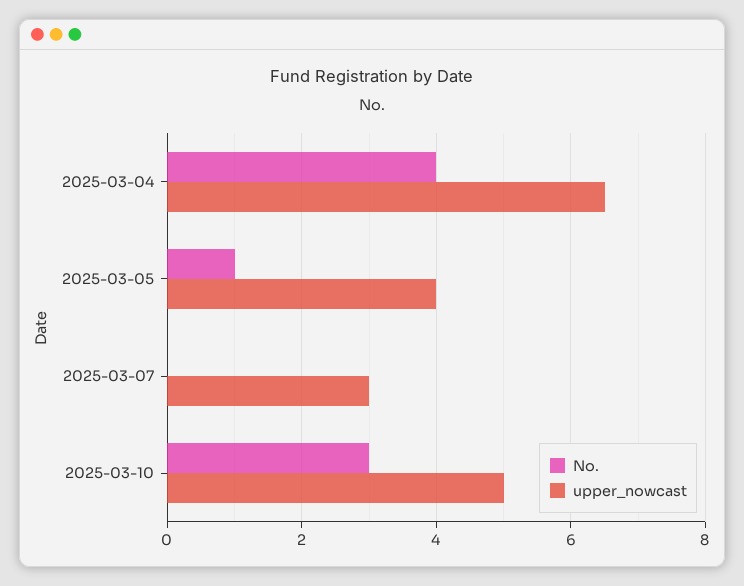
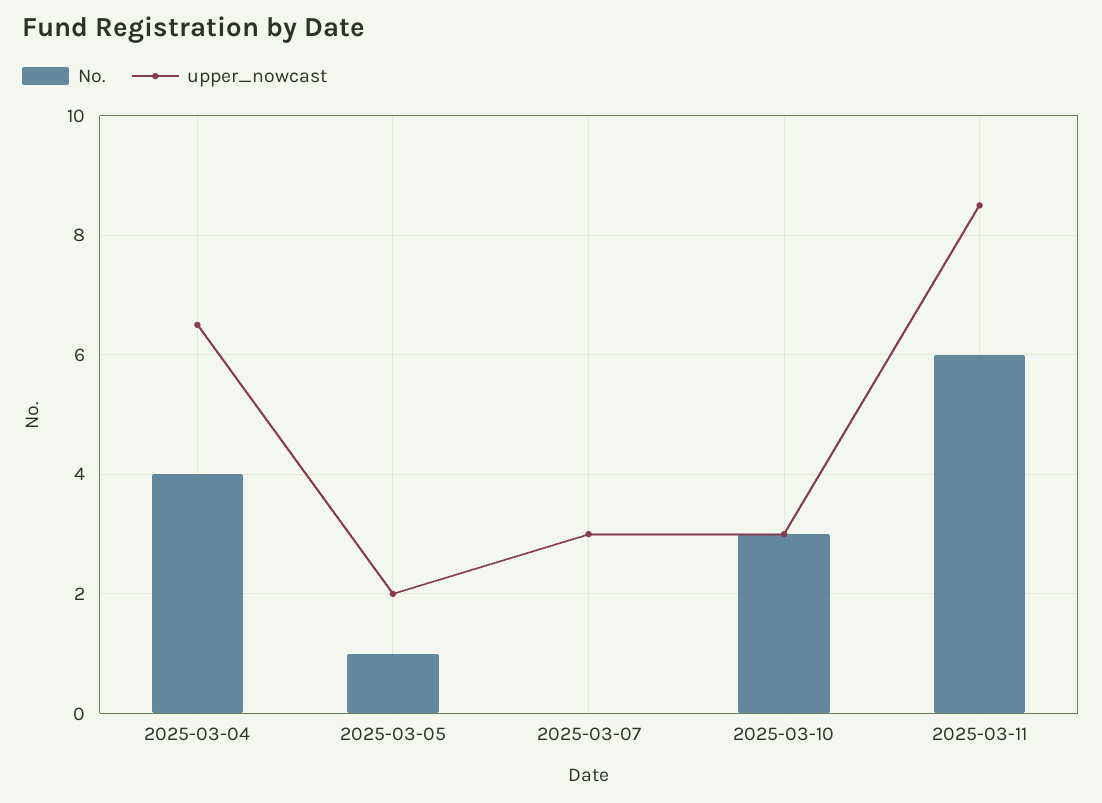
upper_nowcast, 2025-03-05: 4 -> 2
upper_nowcast, 2025-03-10: 5 -> 3
No., 2025-03-11: none -> 6
upper_nowcast, 2025-03-11: none -> 8.5

